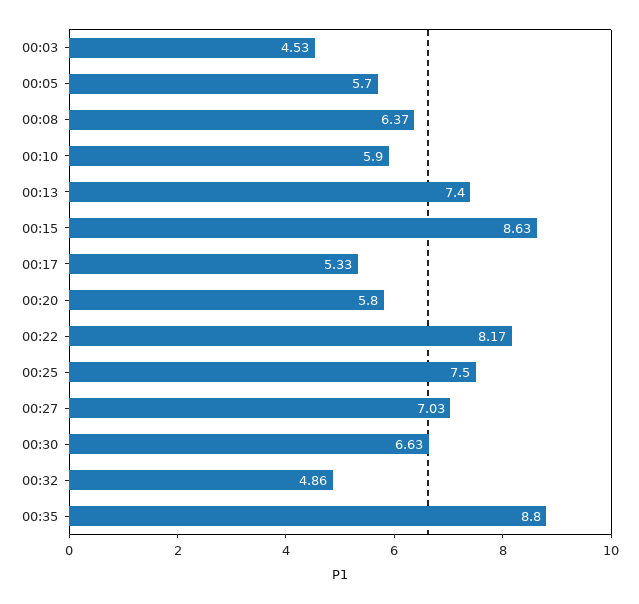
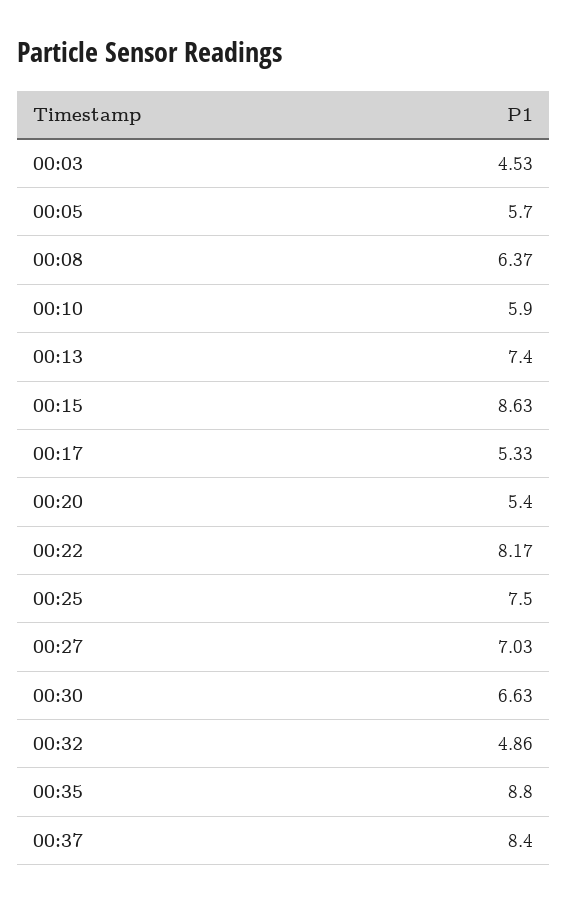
00:20: 5.8 -> 5.4
00:37: none -> 8.4

